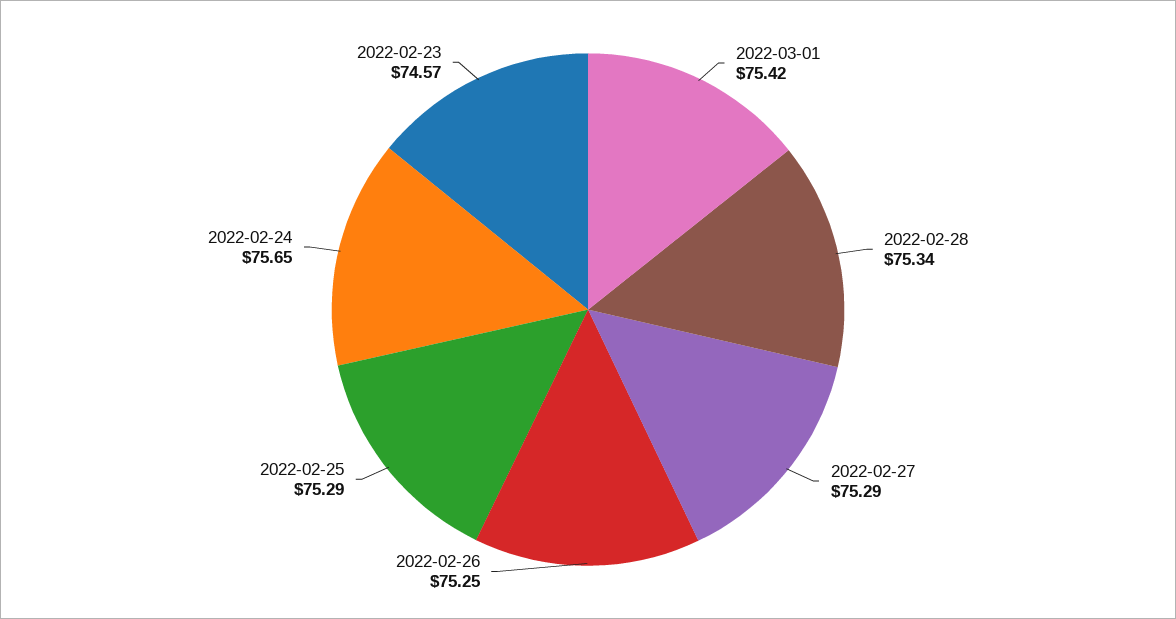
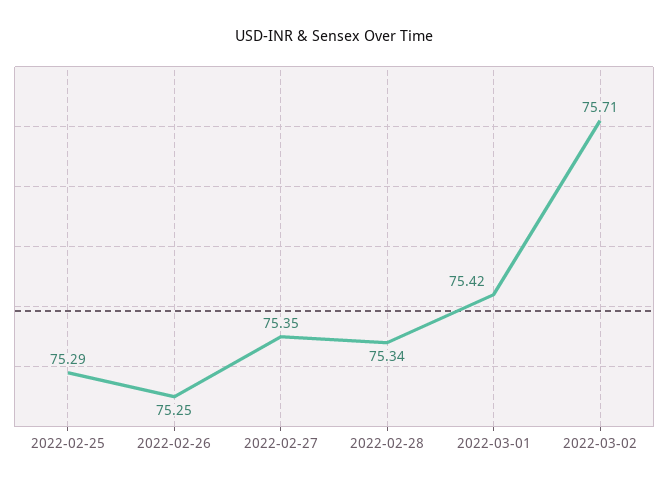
2022-02-27: 75.29 -> 75.35
2022-02-24: 75.65 -> none
2022-02-23: 74.57 -> none
2022-03-02: none -> 75.71

